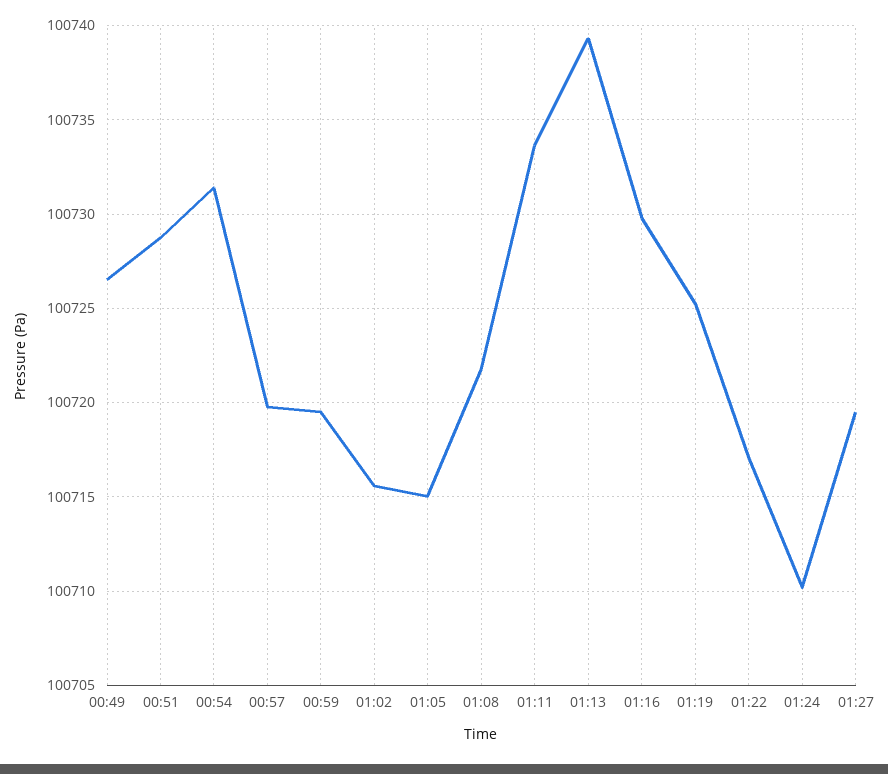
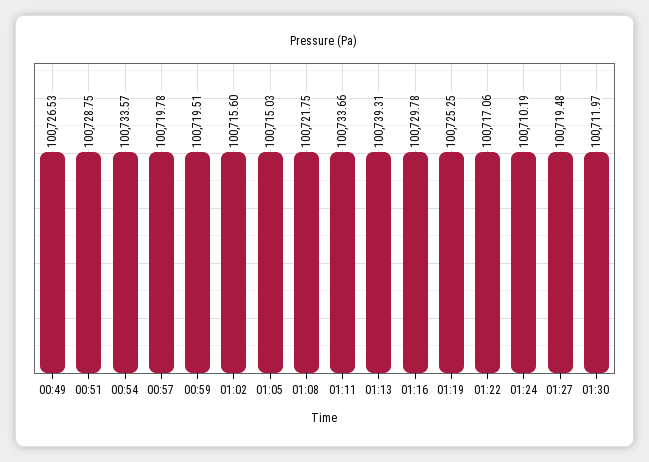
00:54: 100731.5 -> 100733.57
01:30: none -> 100711.97

